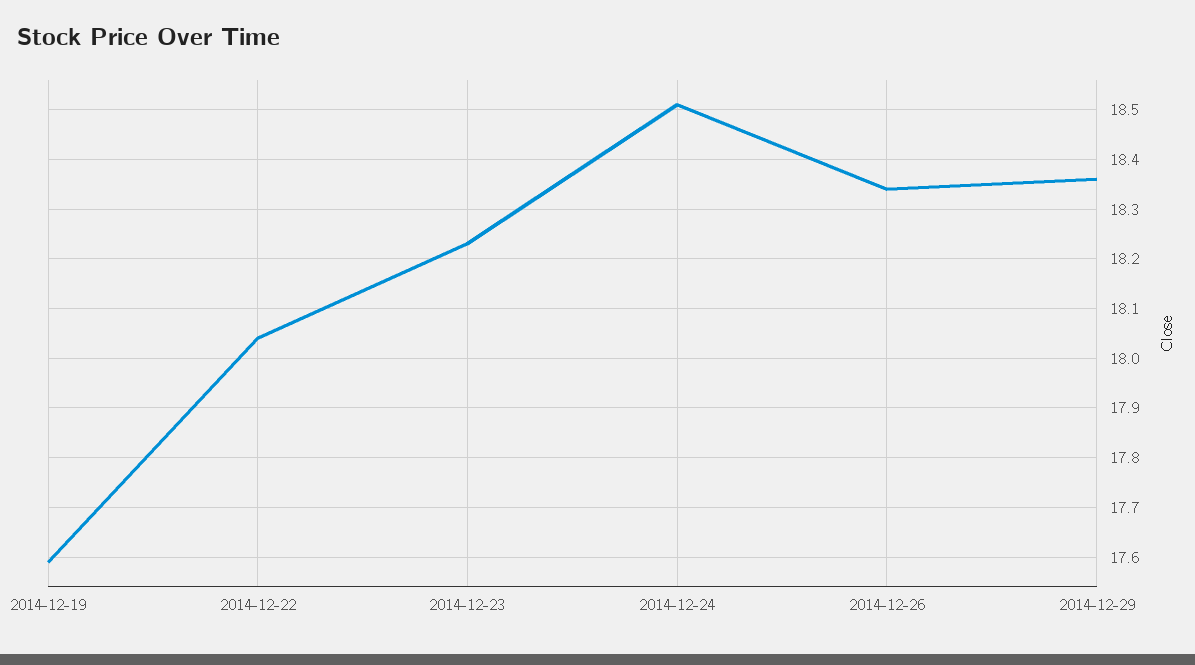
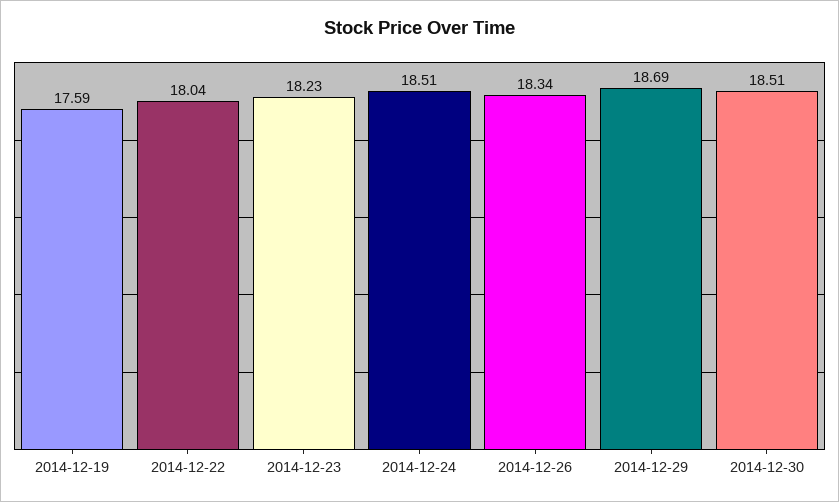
2014-12-29: 18.35 -> 18.69
2014-12-30: none -> 18.51

